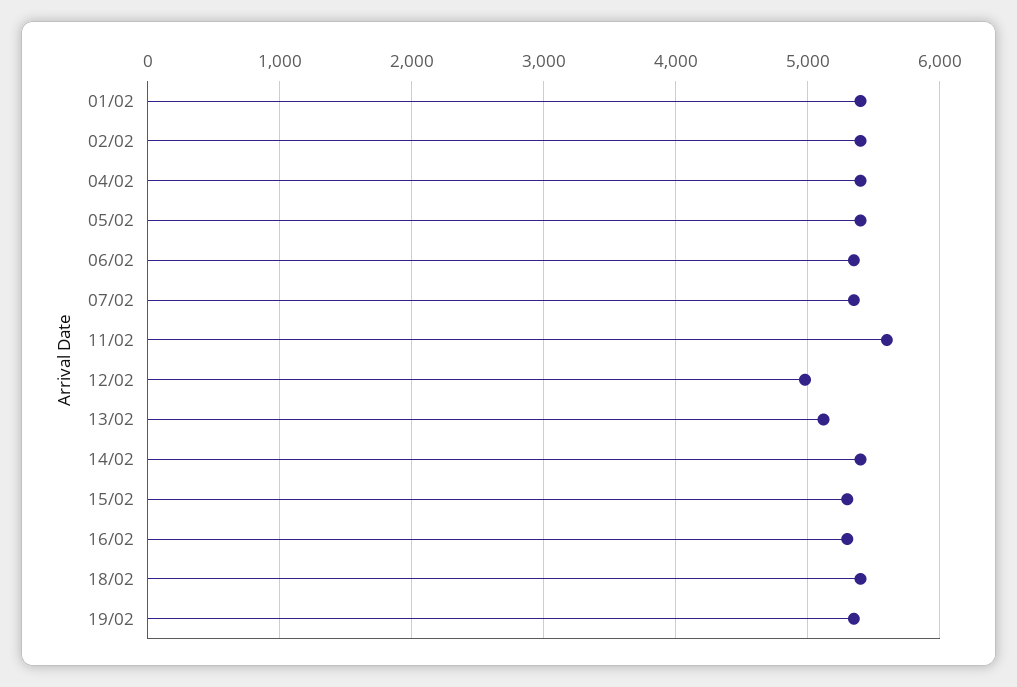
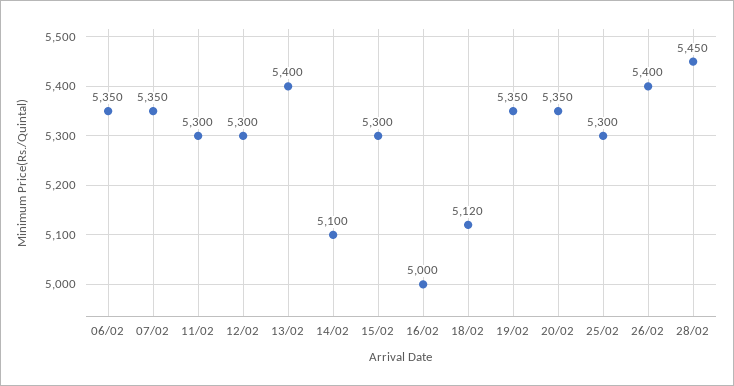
01/02: 5400 -> none
02/02: 5400 -> none
04/02: 5400 -> none
05/02: 5400 -> none
11/02: 5600 -> 5300
12/02: 5000 -> 5300
13/02: 5100 -> 5400
14/02: 5400 -> 5100
16/02: 5300 -> 5000
18/02: 5400 -> 5120
20/02: none -> 5350
25/02: none -> 5300
26/02: none -> 5400
28/02: none -> 5450

